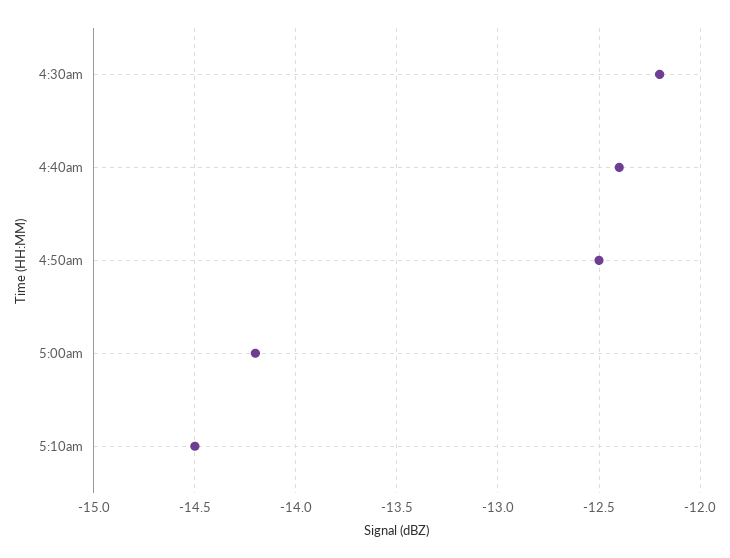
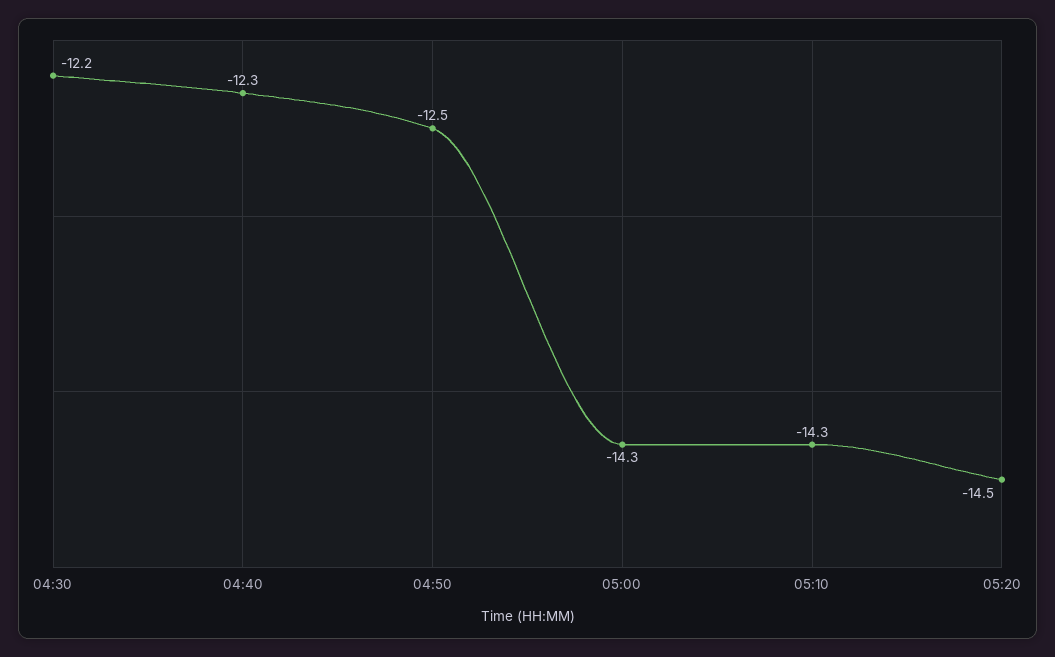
4:40am: -12.4 -> -12.3
5:00am: -14.2 -> -14.3
5:10am: -14.5 -> -14.3
05:20: none -> -14.5

